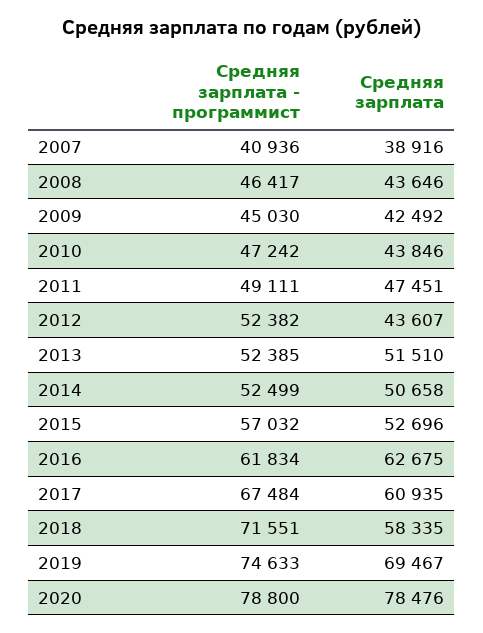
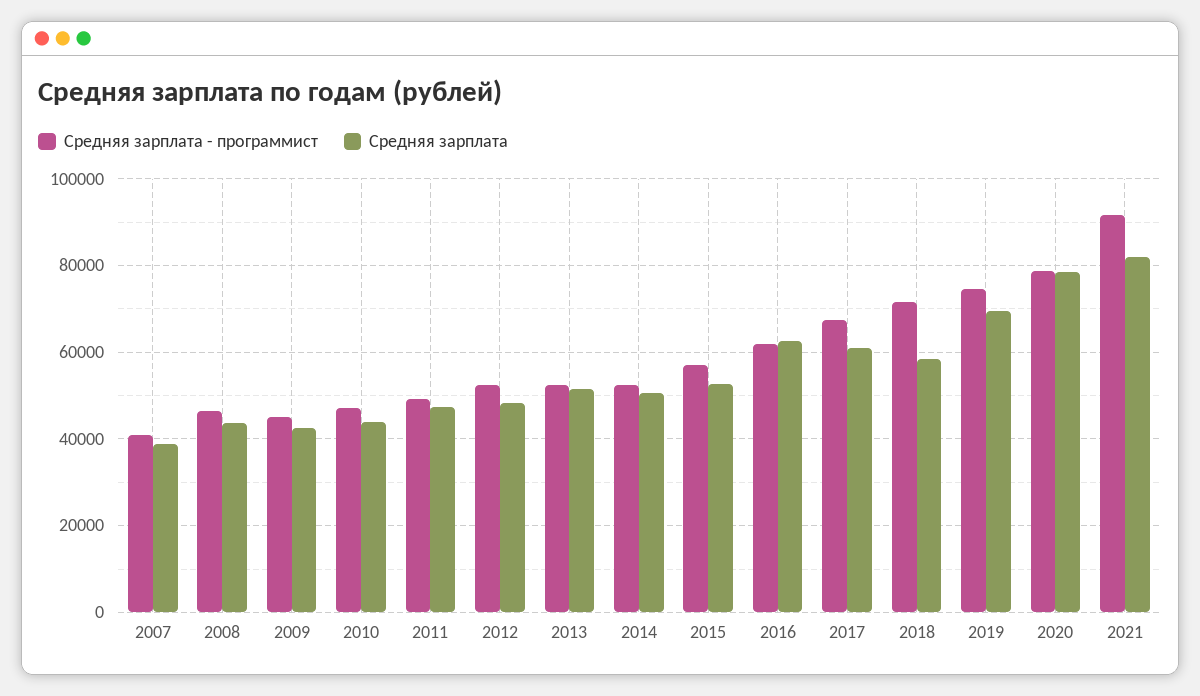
Средняя зарплата, 2012: 43607 -> 48000
Средняя зарплата - программист, 2021: none -> 92000
Средняя зарплата, 2021: none -> 82000

